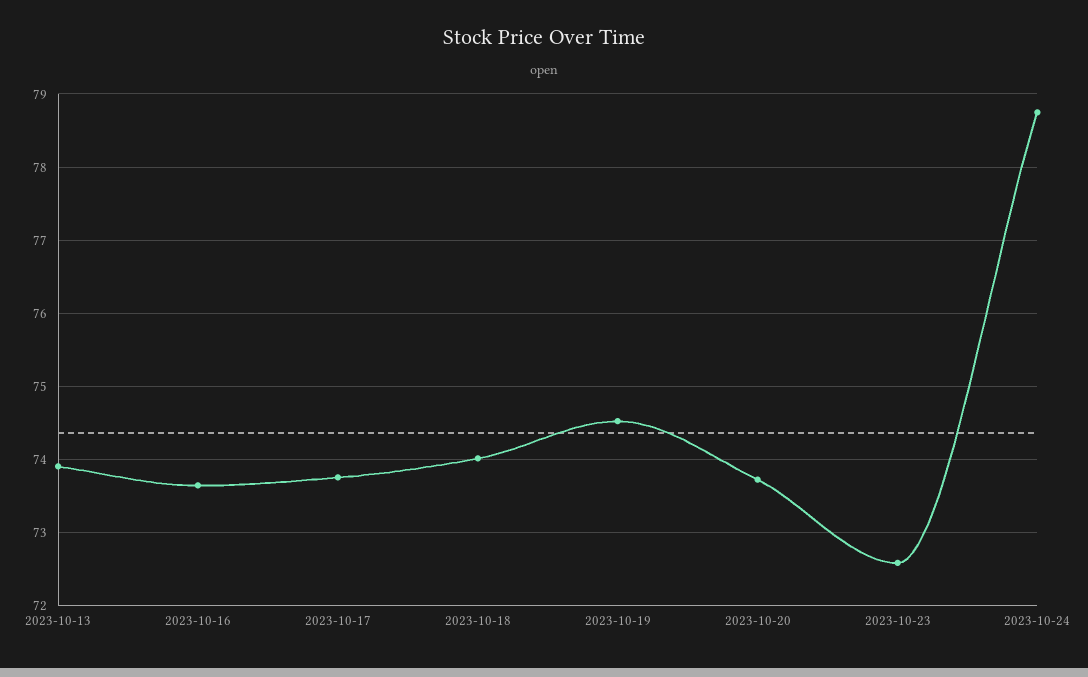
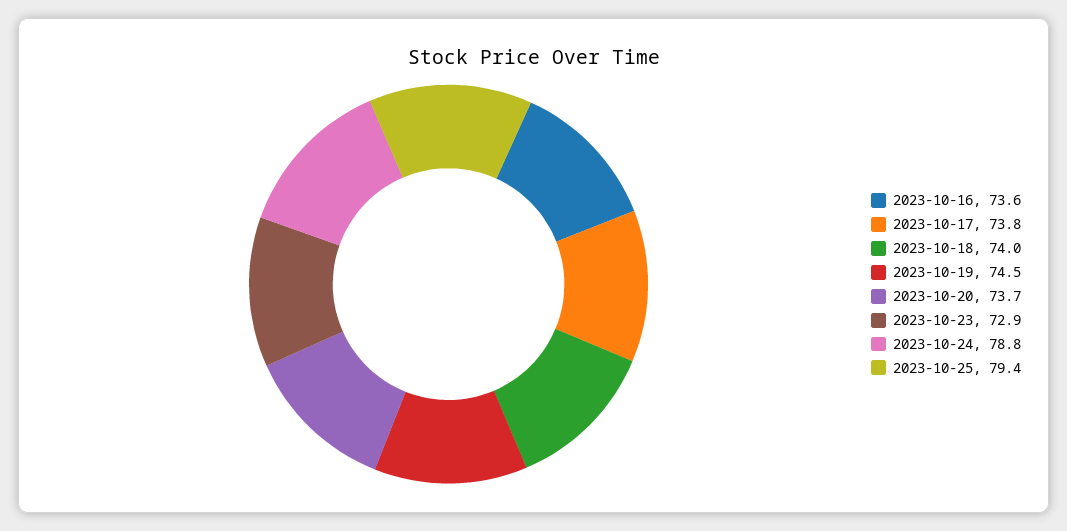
2023-10-13: 73.9 -> none
2023-10-23: 72.6 -> 72.9
2023-10-25: none -> 79.4

